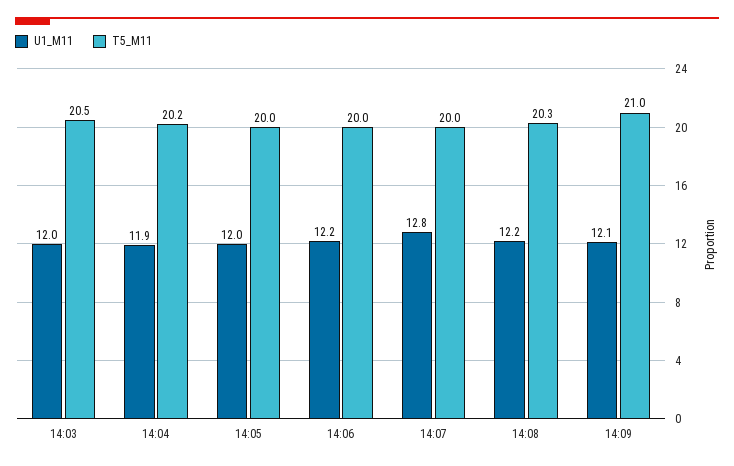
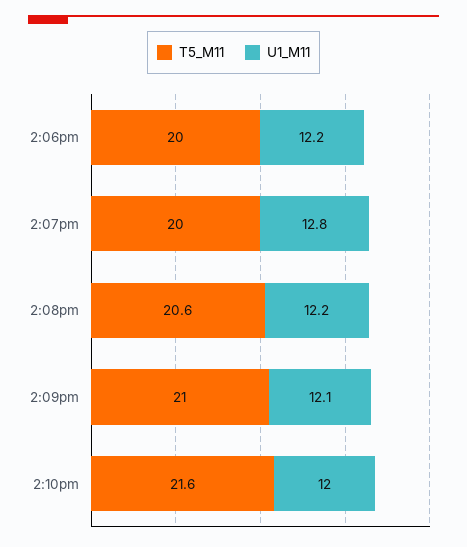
U1_M11, 14:03: 12 -> none
T5_M11, 14:03: 20.5 -> none
U1_M11, 14:04: 11.9 -> none
T5_M11, 14:04: 20.2 -> none
U1_M11, 14:05: 12 -> none
T5_M11, 14:05: 20 -> none
T5_M11, 14:08: 20.3 -> 20.6
T5_M11, 2:10pm: none -> 21.6
U1_M11, 2:10pm: none -> 12

